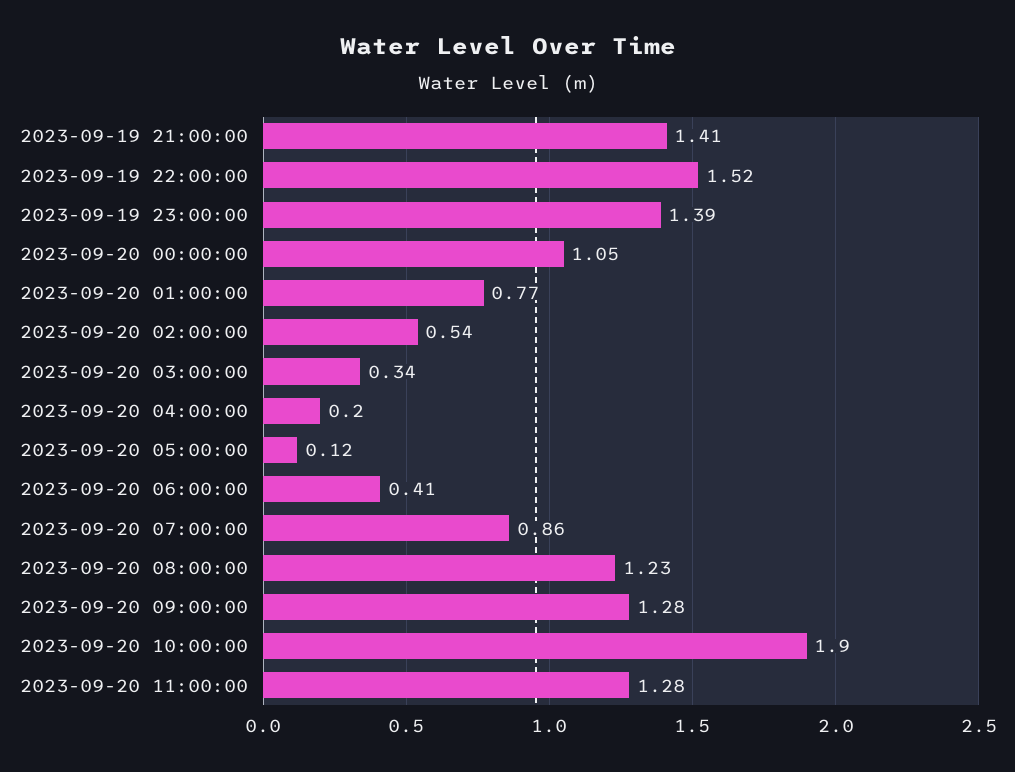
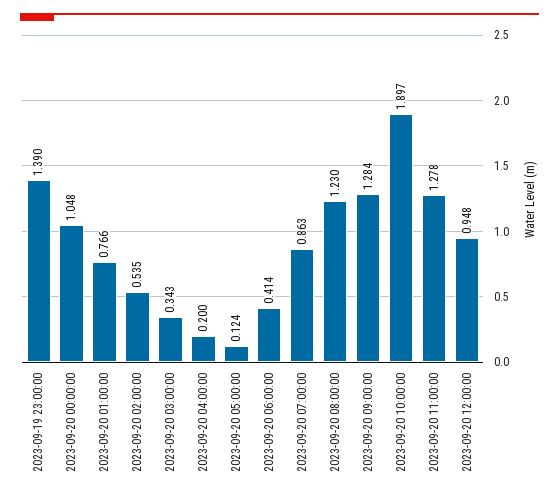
2023-09-19 21:00:00: 1.41 -> none
2023-09-19 22:00:00: 1.52 -> none
2023-09-20 12:00:00: none -> 0.948

